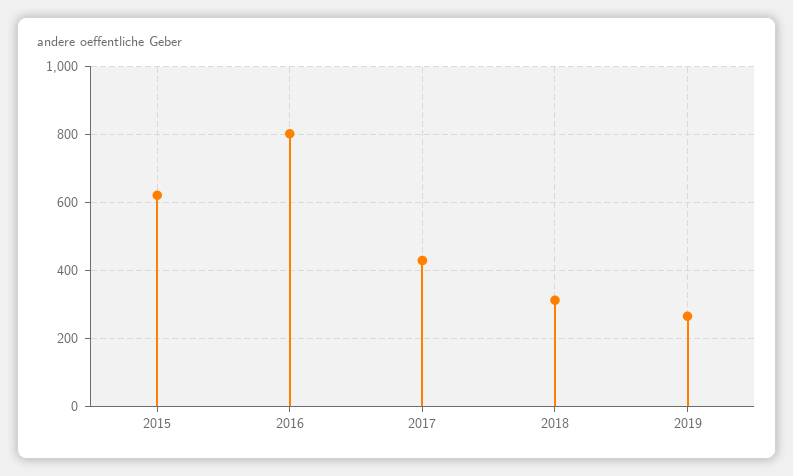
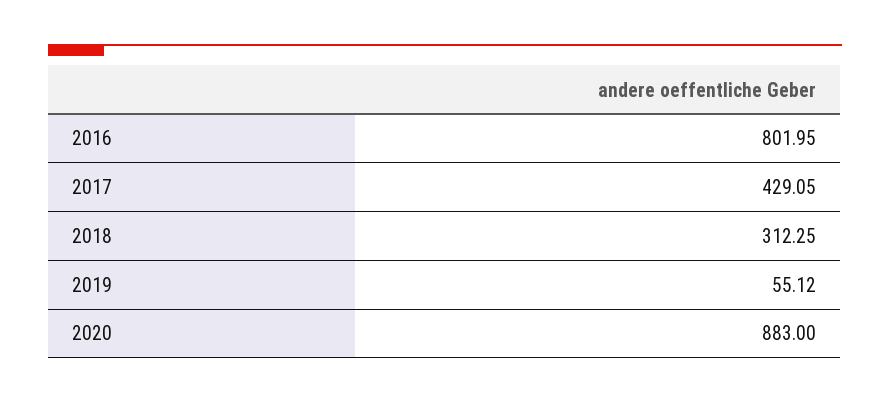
2015: 620 -> none
2019: 260 -> 55.12
2020: none -> 883

